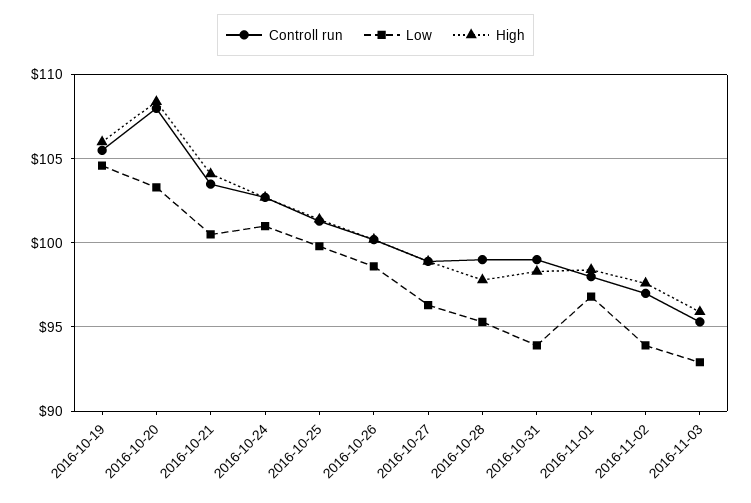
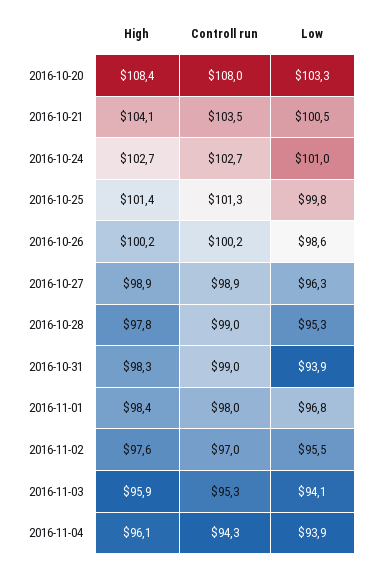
Controll run, 2016-10-19: 105.5 -> none
Low, 2016-10-19: 104.5 -> none
High, 2016-10-19: 106 -> none
Low, 2016-11-02: 94 -> 95.5
Low, 2016-11-03: 93 -> 94.1
High, 2016-11-04: none -> 96.1
Controll run, 2016-11-04: none -> 94.3
Low, 2016-11-04: none -> 93.9

